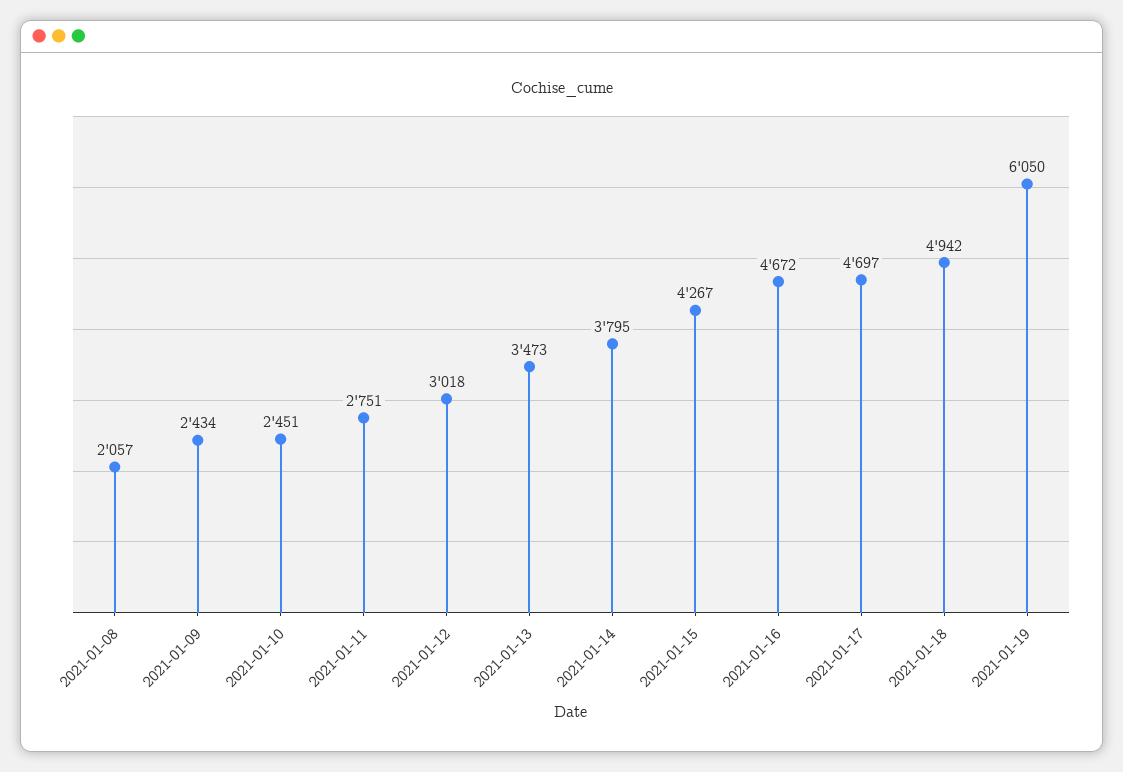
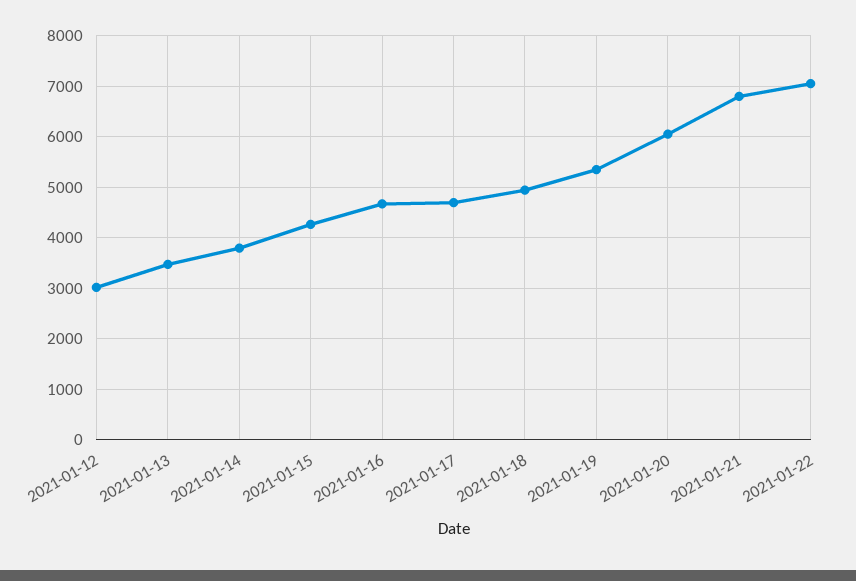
2021-01-08: 2057 -> none
2021-01-09: 2434 -> none
2021-01-10: 2451 -> none
2021-01-11: 2751 -> none
2021-01-19: 6050 -> 5400
2021-01-20: none -> 6000
2021-01-21: none -> 6800
2021-01-22: none -> 7000

